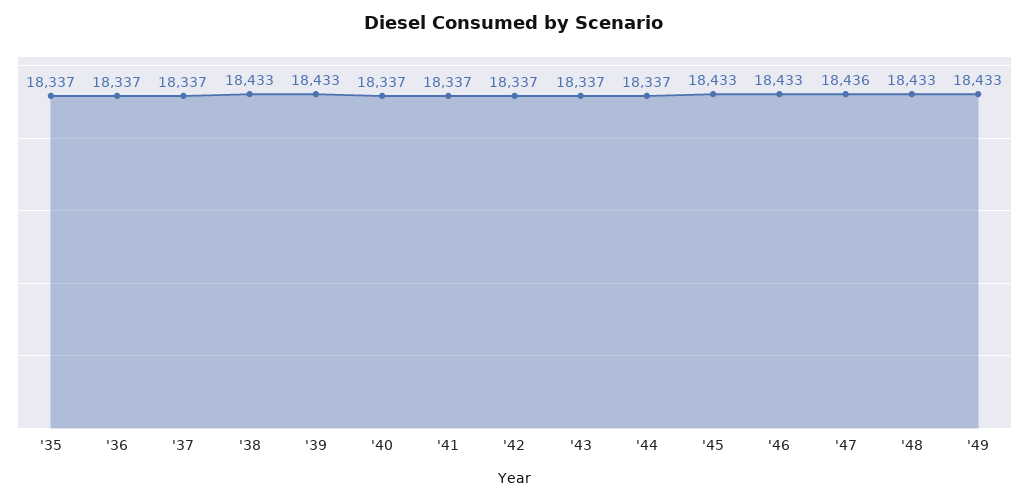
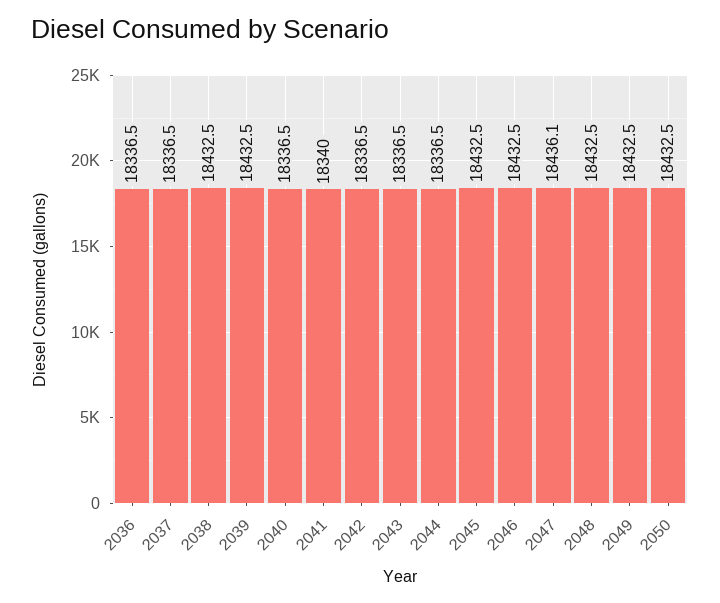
'35: 18337 -> none
'41: 18337 -> 18340
2050: none -> 18432.5

